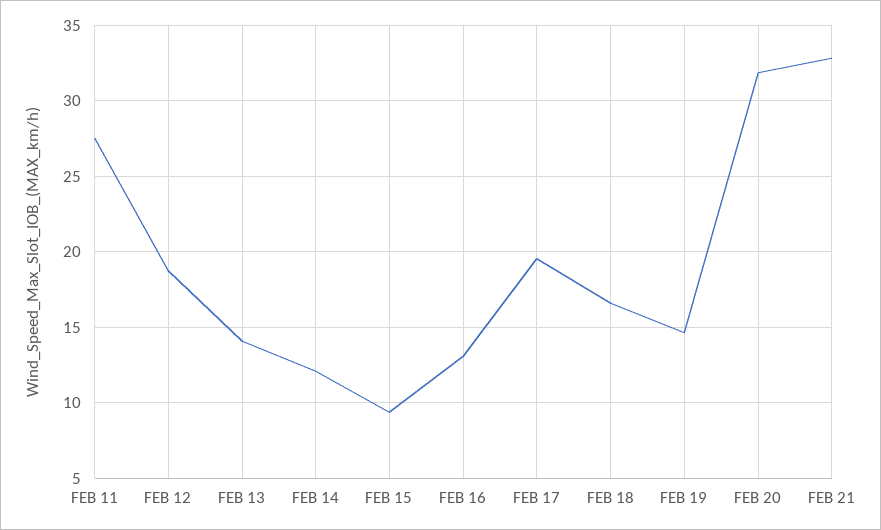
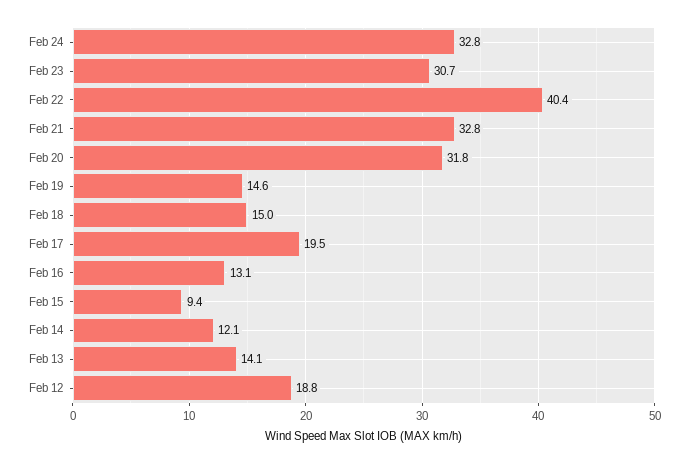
FEB 11: 27.5 -> none
FEB 18: 16.5 -> 15
Feb 24: none -> 32.8
Feb 23: none -> 30.7
Feb 22: none -> 40.4

